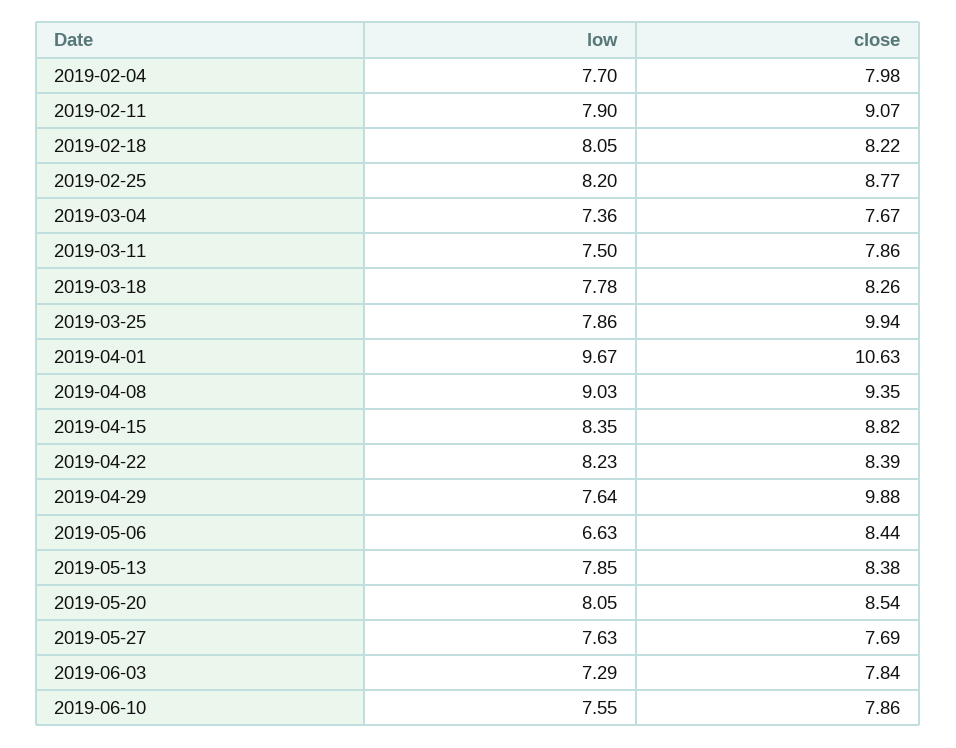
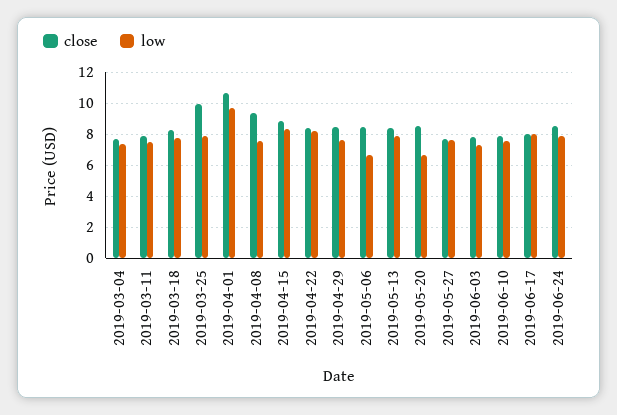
low, 2019-02-04: 7.7 -> none
close, 2019-02-04: 7.98 -> none
low, 2019-02-11: 7.9 -> none
close, 2019-02-11: 9.07 -> none
low, 2019-02-18: 8.05 -> none
close, 2019-02-18: 8.22 -> none
low, 2019-02-25: 8.2 -> none
close, 2019-02-25: 8.77 -> none
low, 2019-04-08: 9.03 -> 7.5
close, 2019-04-29: 9.88 -> 8.5
low, 2019-05-20: 8.05 -> 6.5
close, 2019-06-17: none -> 8
low, 2019-06-17: none -> 8
close, 2019-06-24: none -> 8.5
low, 2019-06-24: none -> 8

